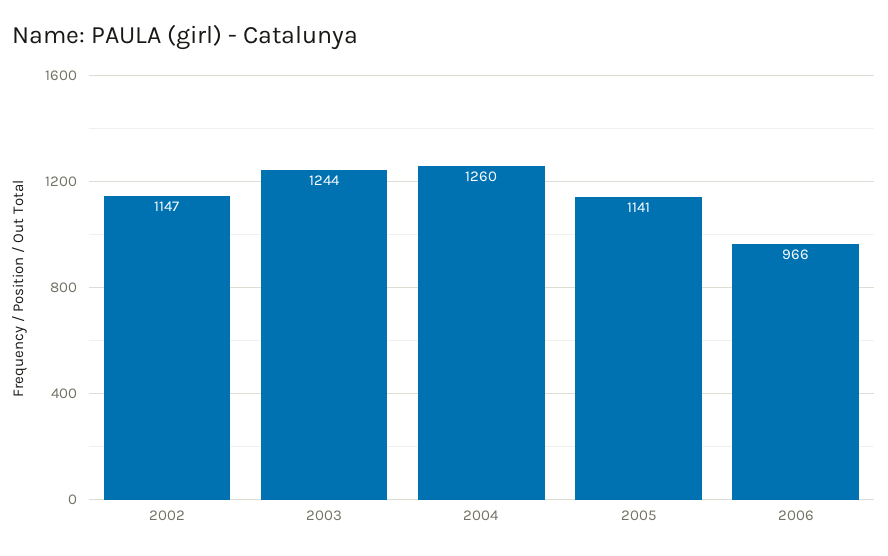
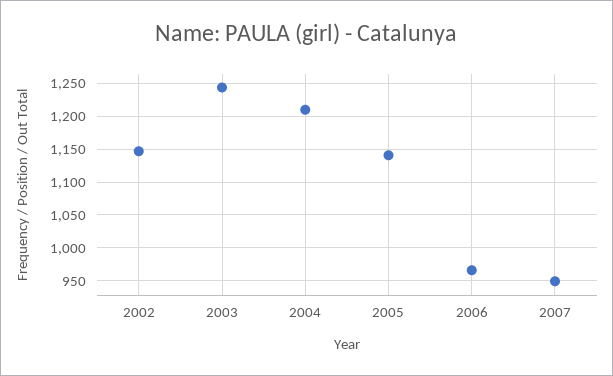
2004: 1260 -> 1210
2007: none -> 950

